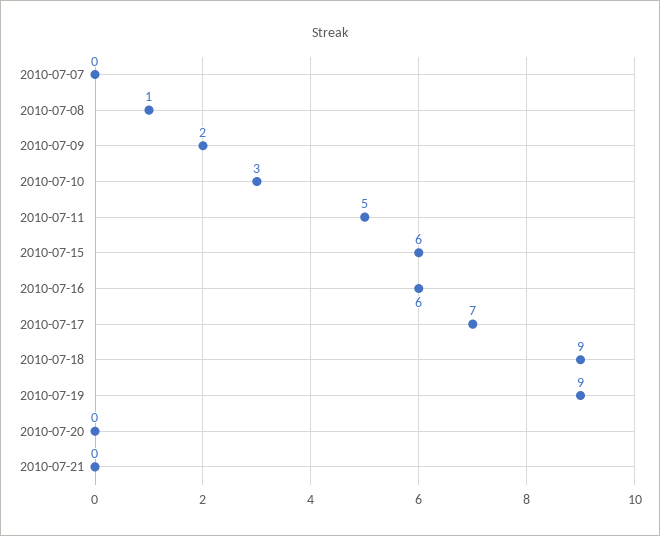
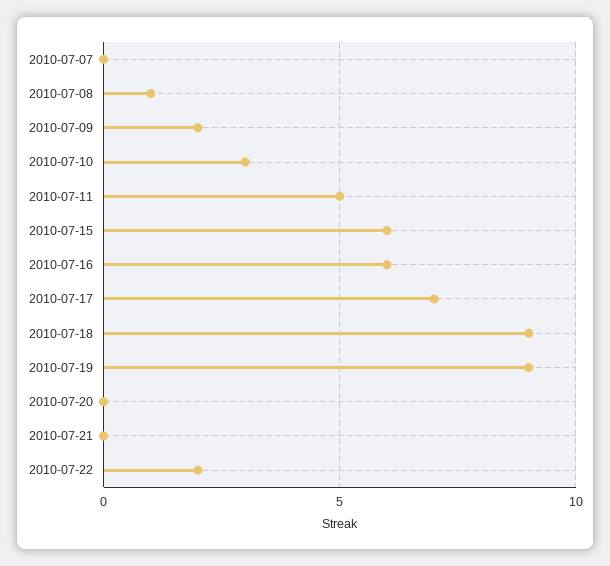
2010-07-22: none -> 2

